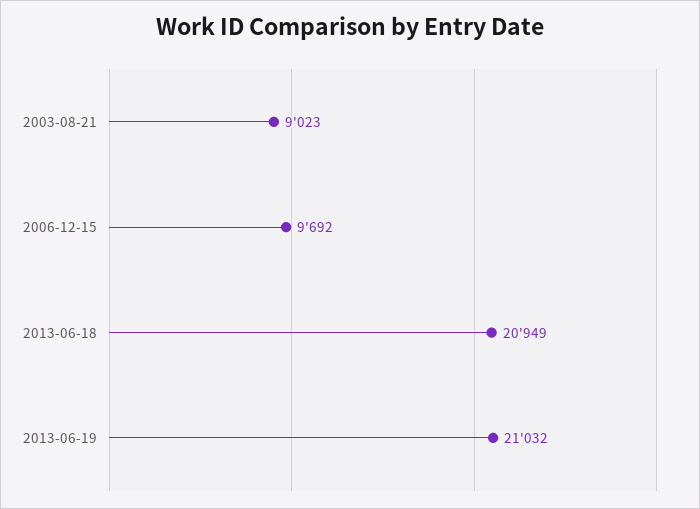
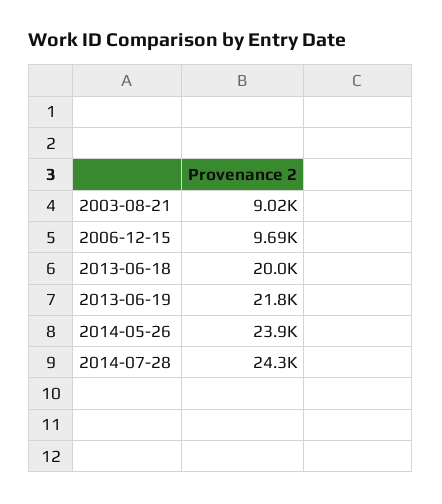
2013-06-18: 20949 -> 20000
2013-06-19: 21032 -> 21800
2014-05-26: none -> 23900
2014-07-28: none -> 24300

